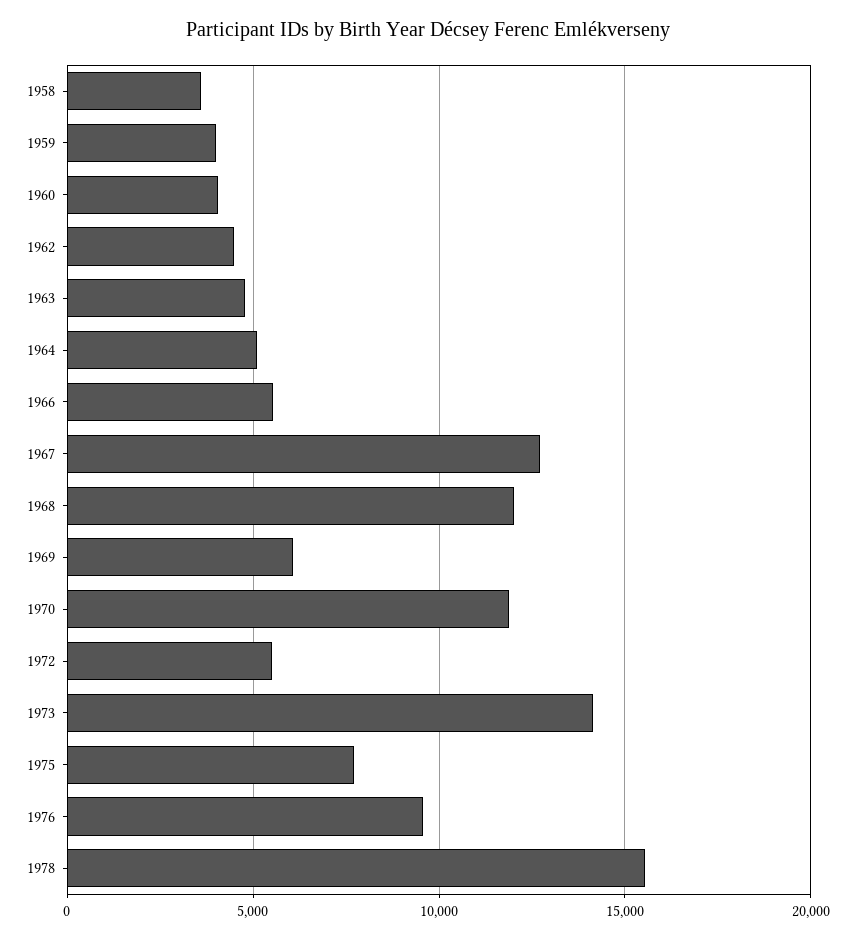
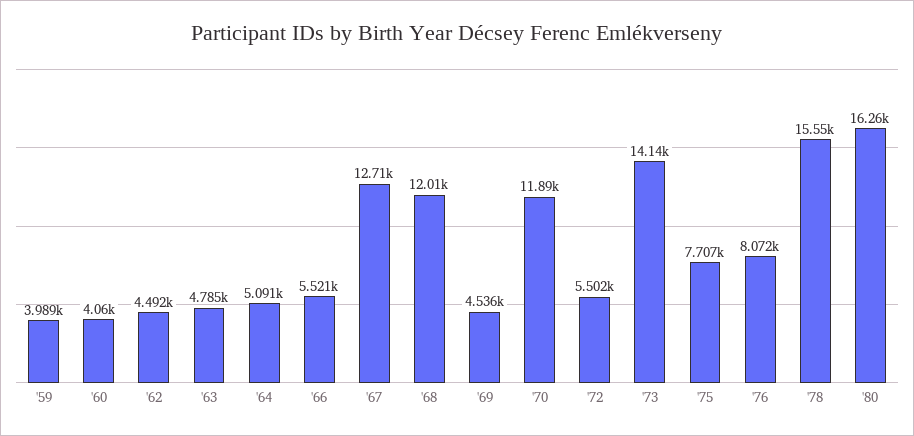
1958: 3500 -> none
1969: 6000 -> 4536
1976: 9500 -> 8072
'80: none -> 16260

